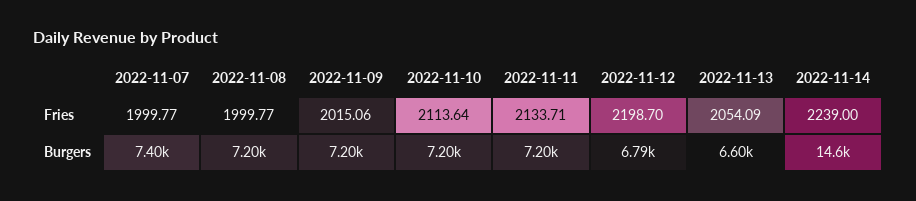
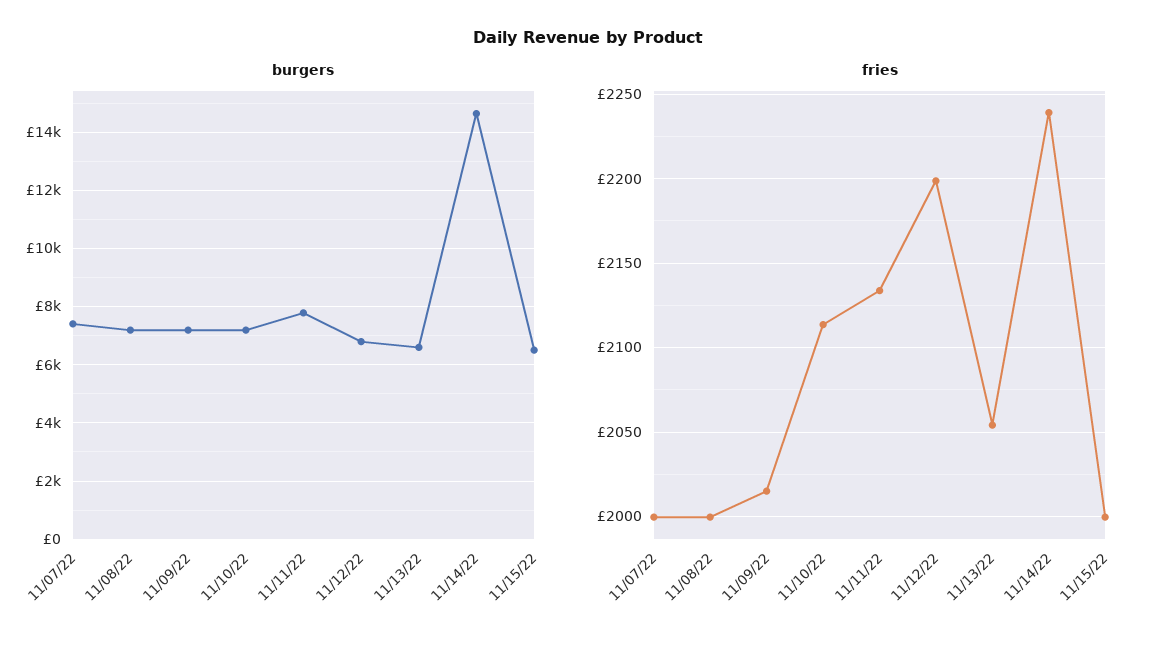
Burgers, 2022-11-11: 7200 -> 7750
Burgers, 11/15/22: none -> 6500
Fries, 11/15/22: none -> 2000

